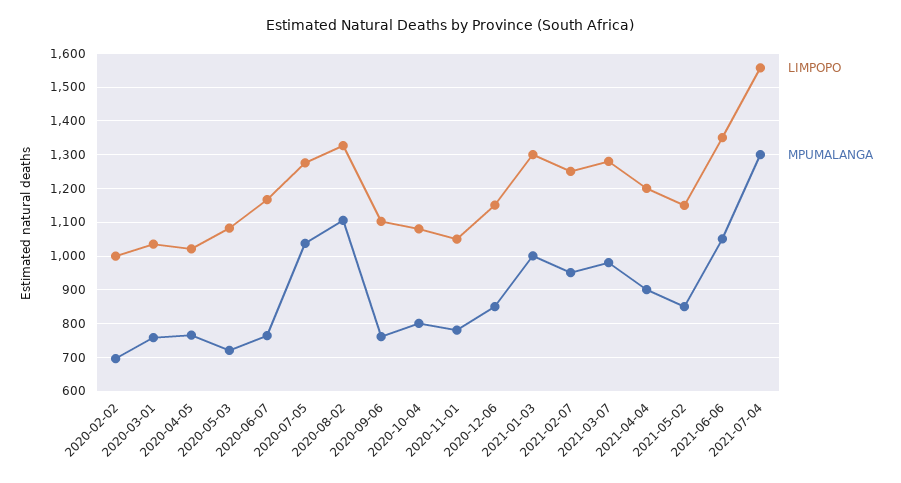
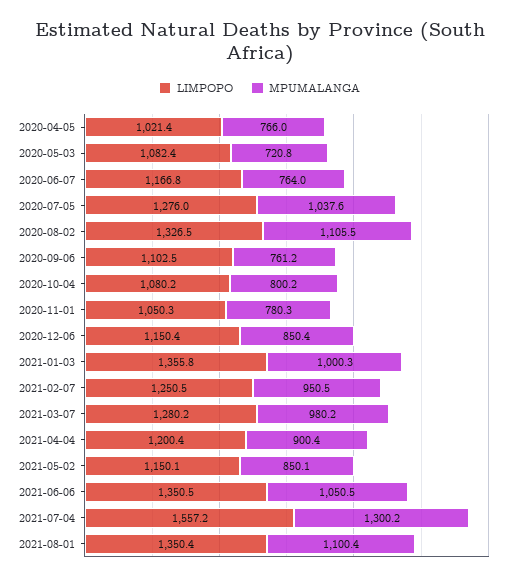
LIMPOPO, 2020-02-02: 1000 -> none
MPUMALANGA, 2020-02-02: 700 -> none
LIMPOPO, 2020-03-01: 1040 -> none
MPUMALANGA, 2020-03-01: 760 -> none
LIMPOPO, 2021-01-03: 1300 -> 1355.8
LIMPOPO, 2021-08-01: none -> 1350.4
MPUMALANGA, 2021-08-01: none -> 1100.4

